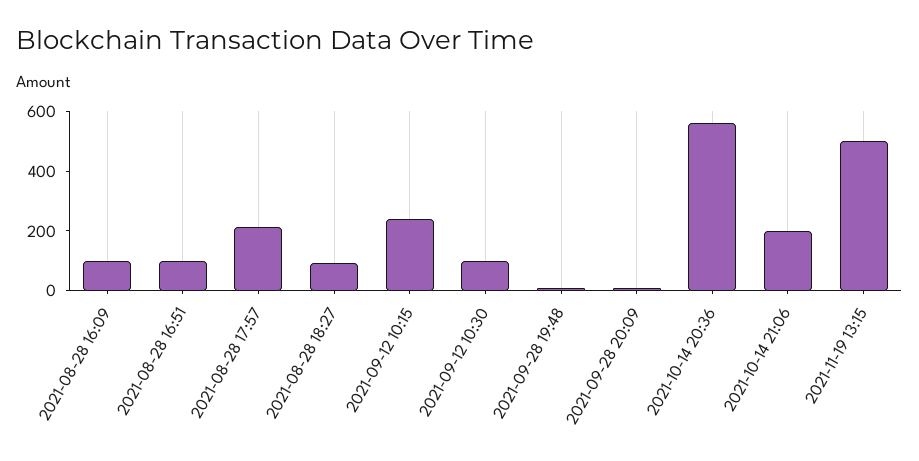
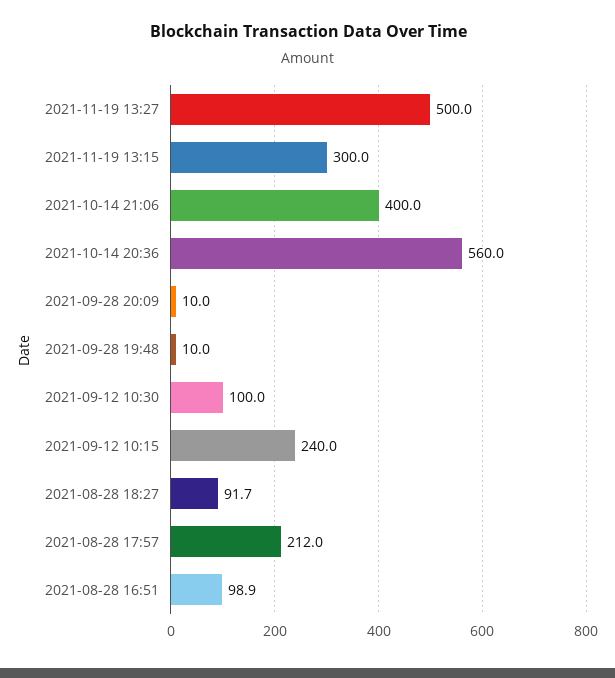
2021-08-28 16:09: 100 -> none
2021-10-14 21:06: 200 -> 400
2021-11-19 13:15: 500 -> 300
2021-11-19 13:27: none -> 500

